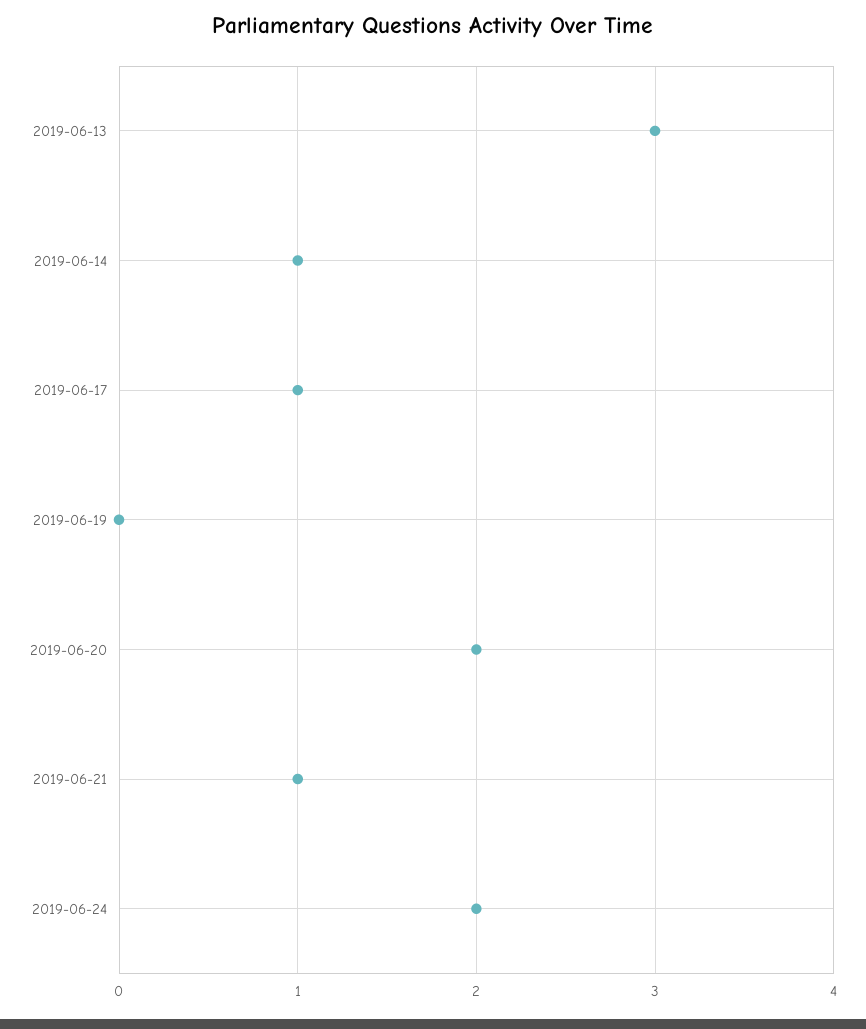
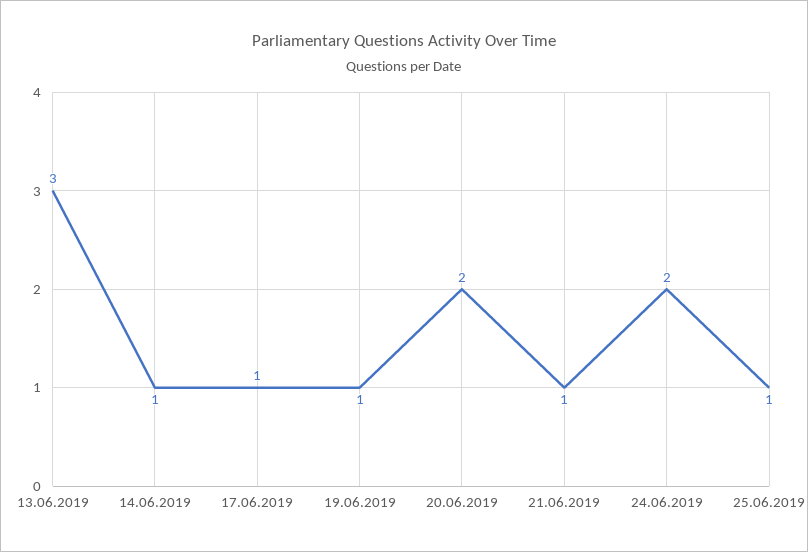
2019-06-19: 0 -> 1
25.06.2019: none -> 1

